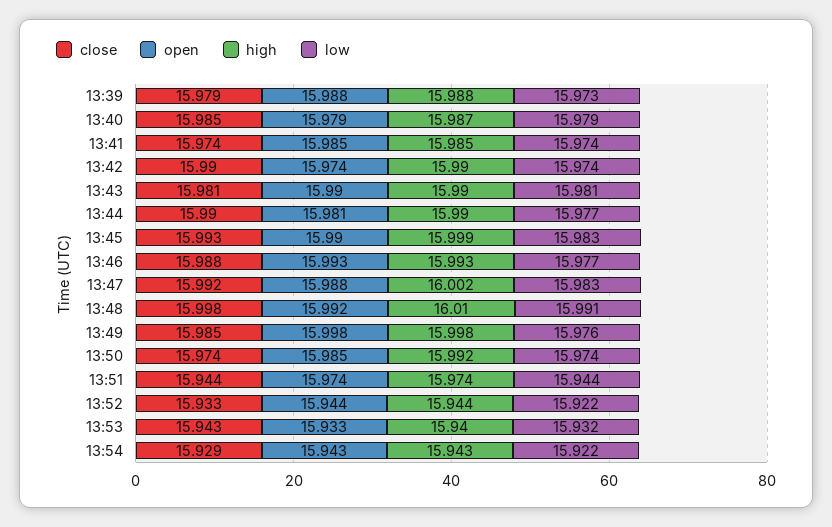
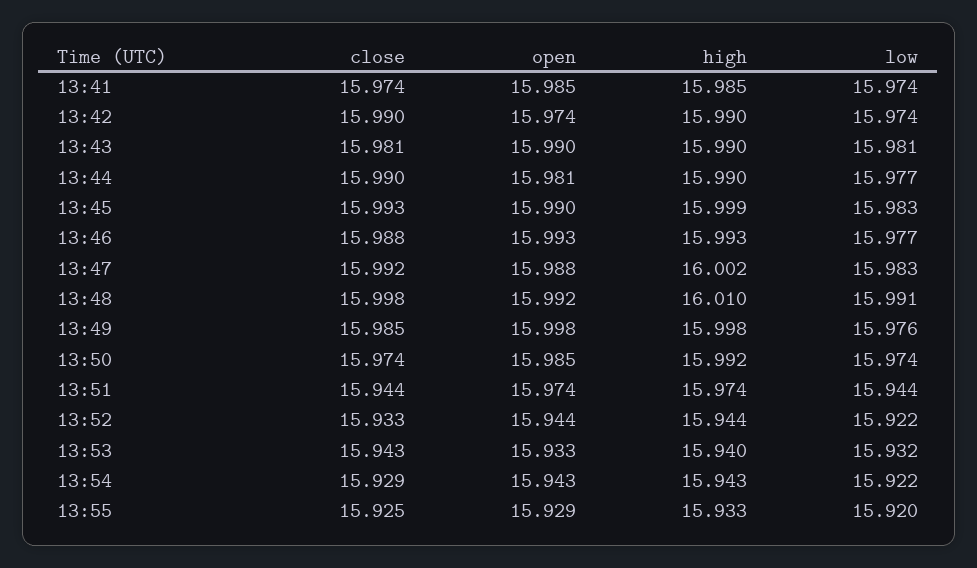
close, 13:39: 15.979 -> none
open, 13:39: 15.988 -> none
high, 13:39: 15.988 -> none
low, 13:39: 15.973 -> none
close, 13:40: 15.985 -> none
open, 13:40: 15.979 -> none
high, 13:40: 15.987 -> none
low, 13:40: 15.979 -> none
close, 13:55: none -> 15.925
open, 13:55: none -> 15.929
high, 13:55: none -> 15.933
low, 13:55: none -> 15.92

